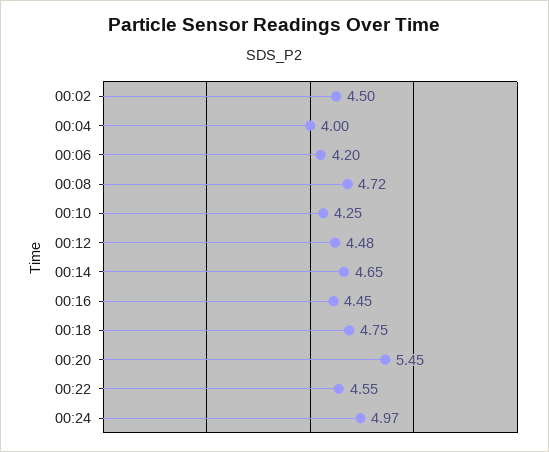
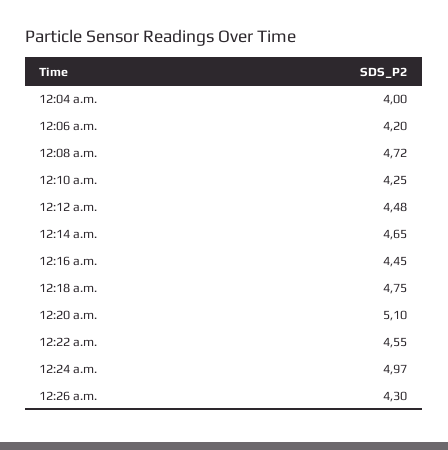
00:02: 4.5 -> none
00:20: 5.45 -> 5.1
12:26 a.m.: none -> 4.3

